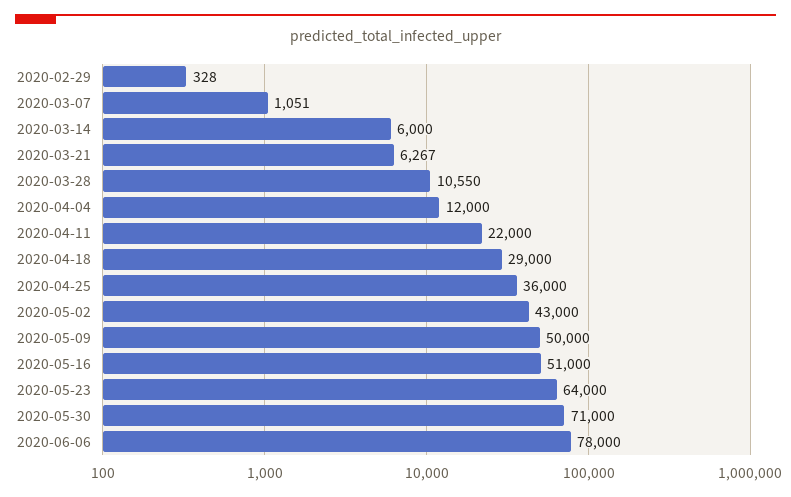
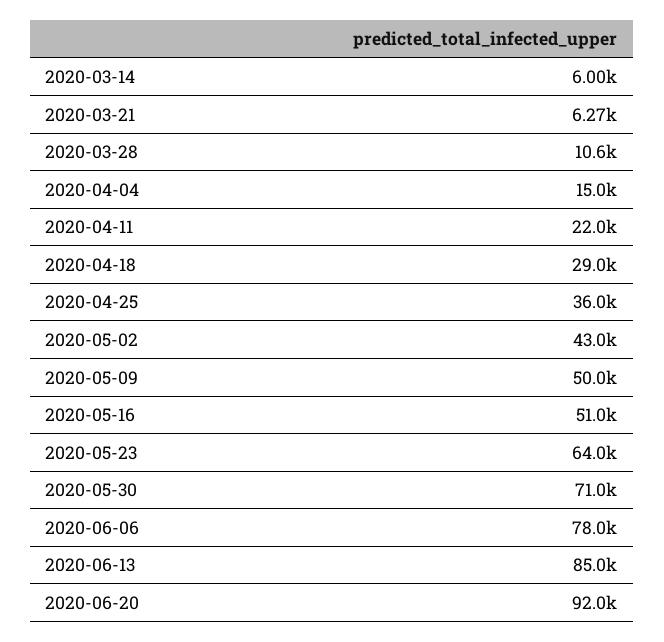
2020-02-29: 328 -> none
2020-03-07: 1051 -> none
2020-04-04: 12000 -> 15000
2020-06-13: none -> 85000
2020-06-20: none -> 92000

